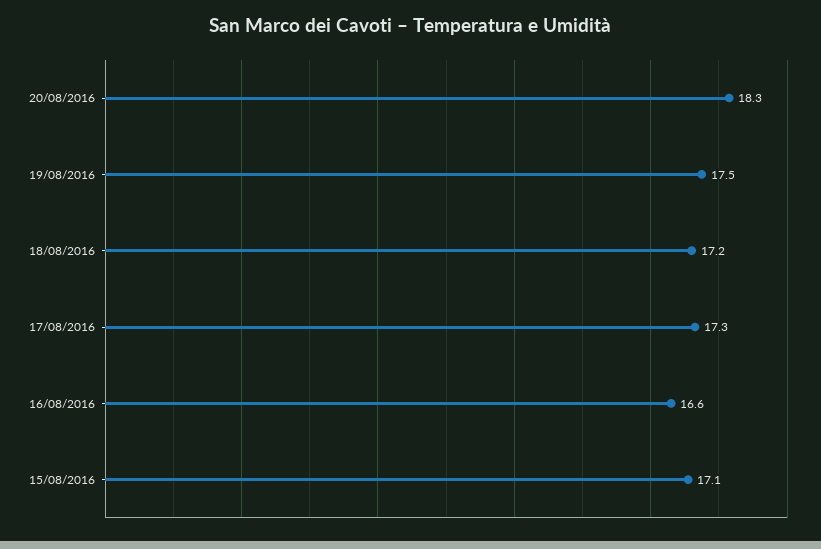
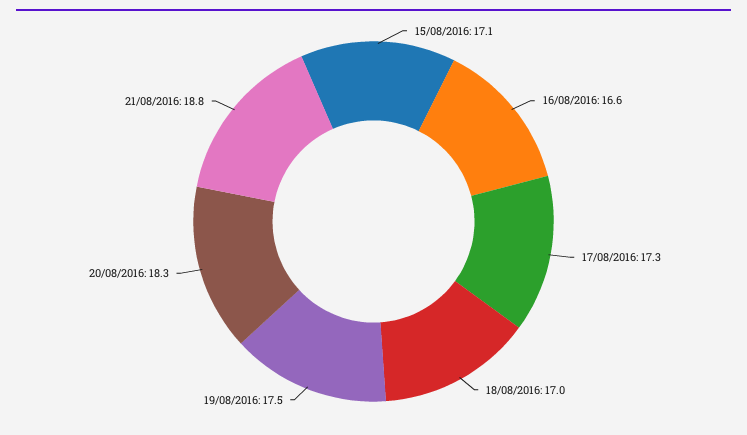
18/08/2016: 17.2 -> 17
21/08/2016: none -> 18.8

